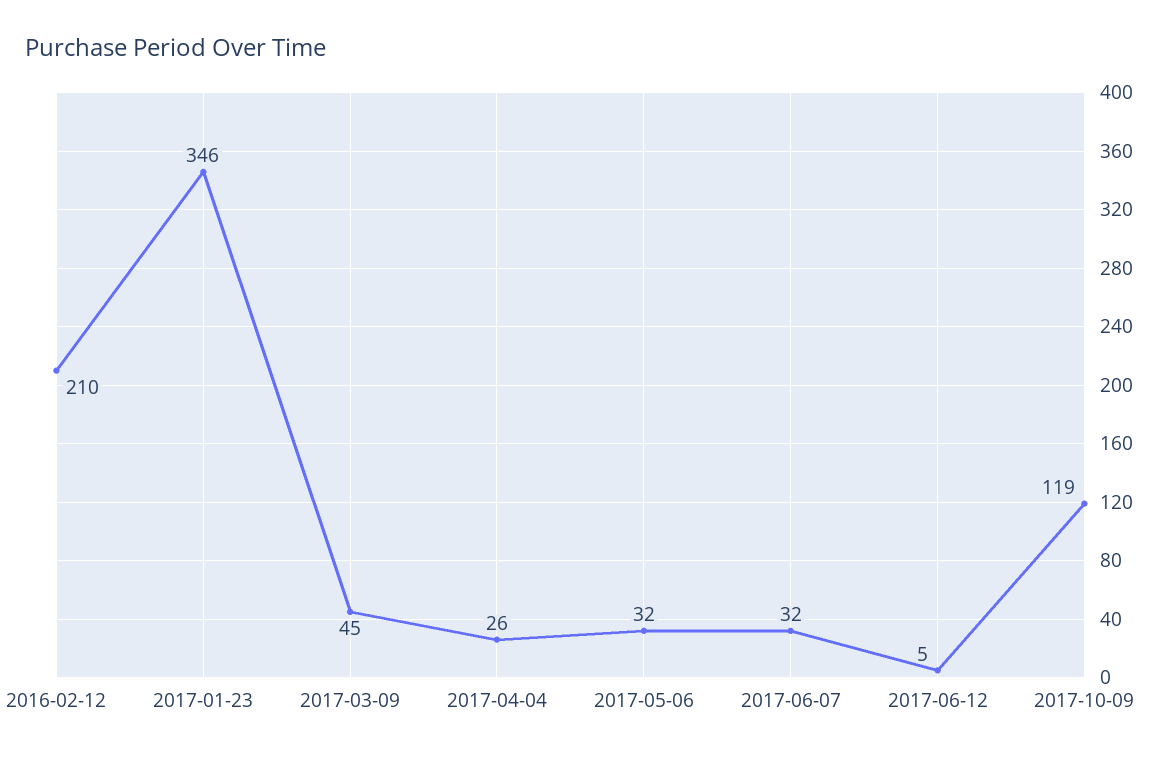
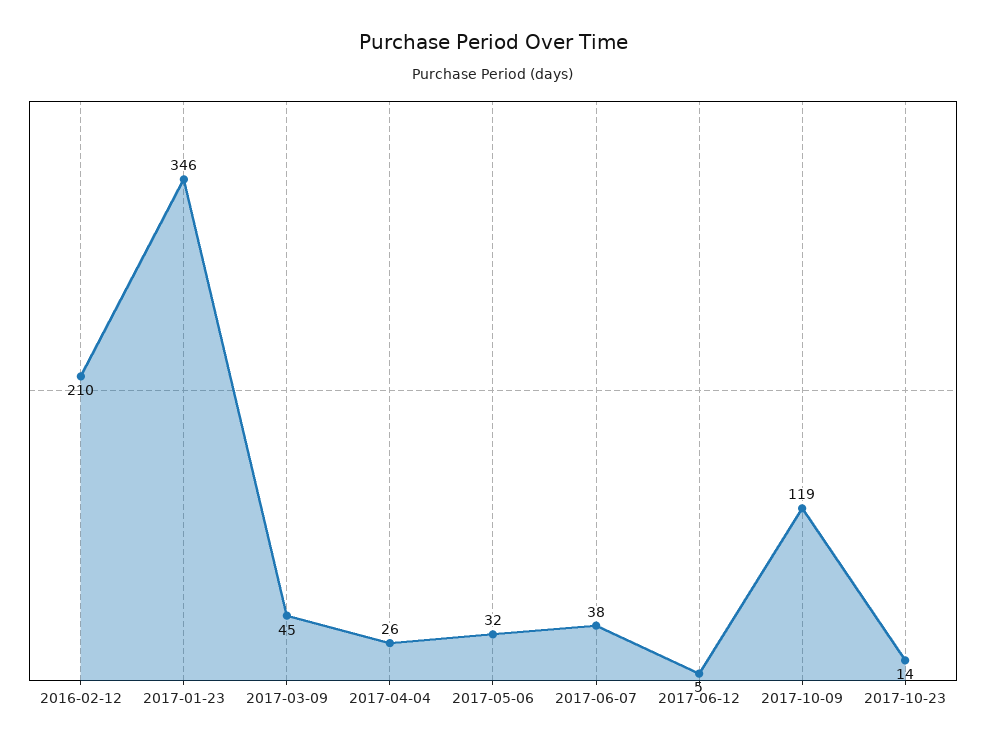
2017-06-07: 32 -> 38
2017-10-23: none -> 14

